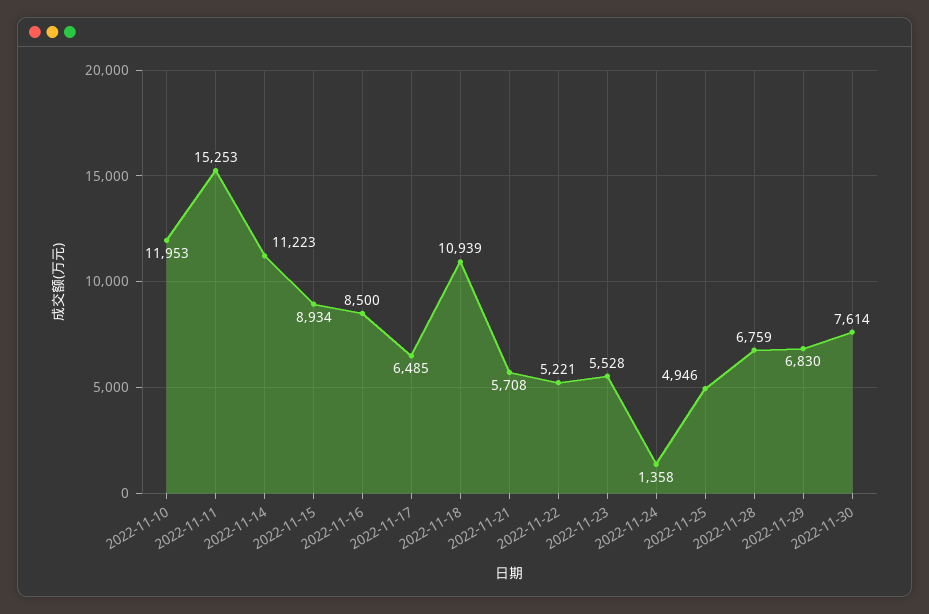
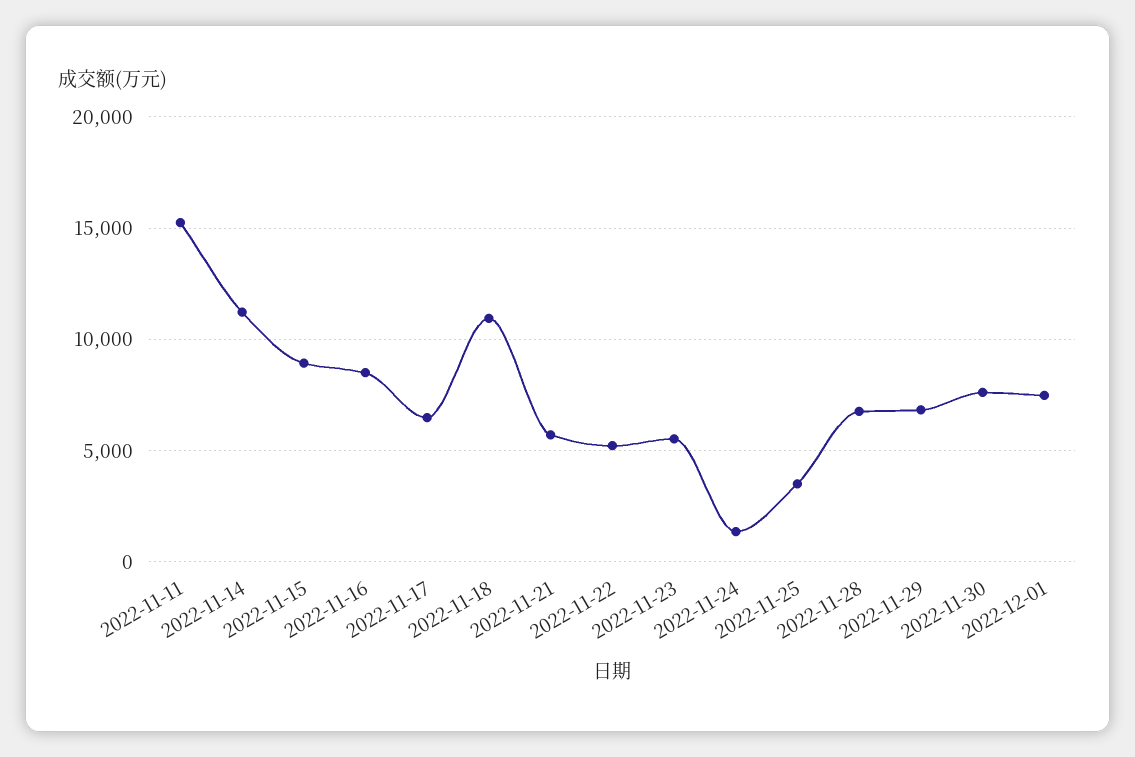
2022-11-10: 11953 -> none
2022-11-25: 4946 -> 3500
2022-12-01: none -> 7500

